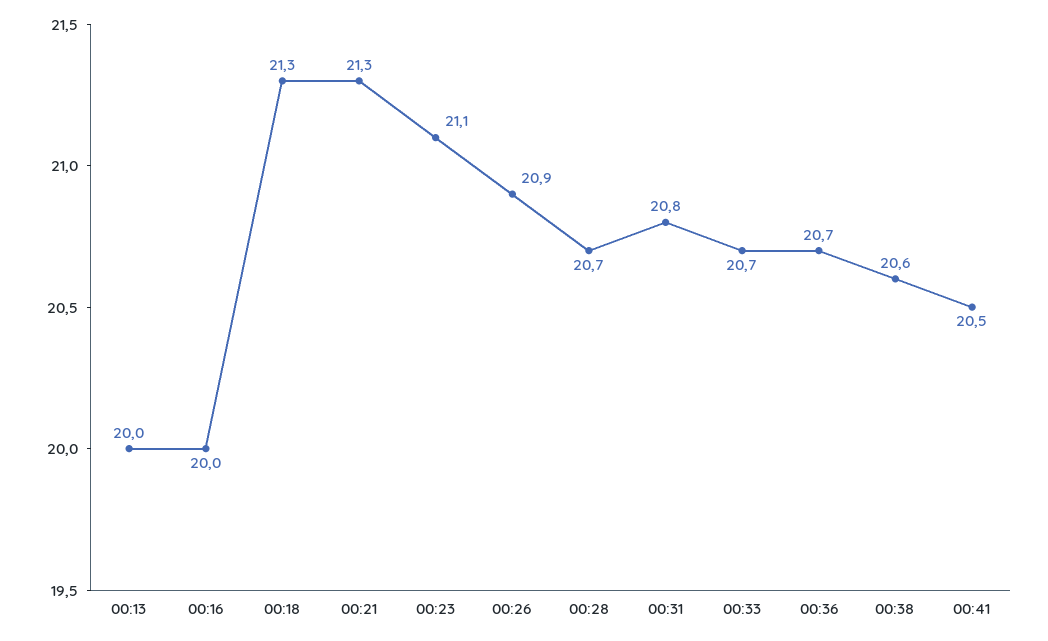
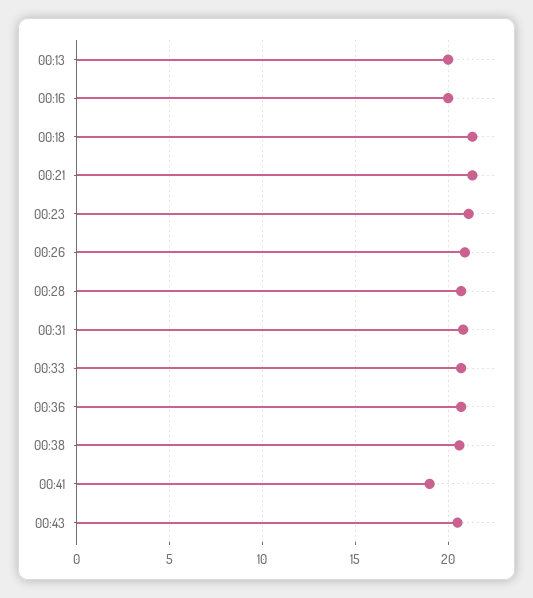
00:41: 20.5 -> 19
00:43: none -> 20.5

